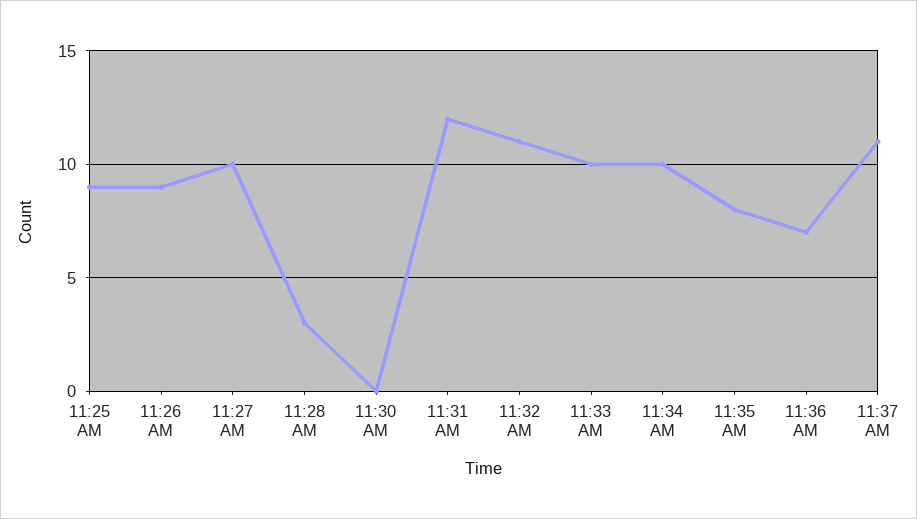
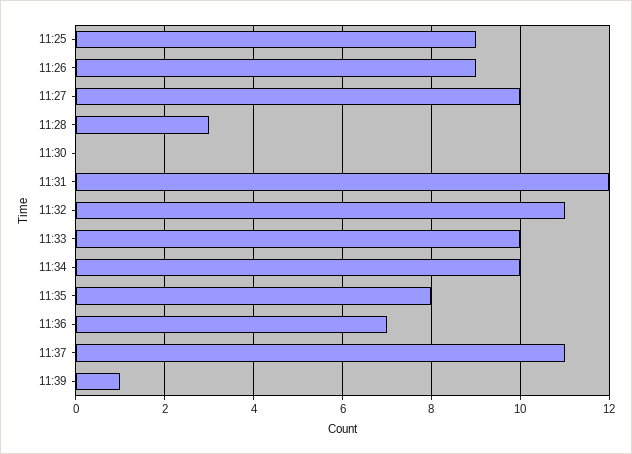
11:39: none -> 1

